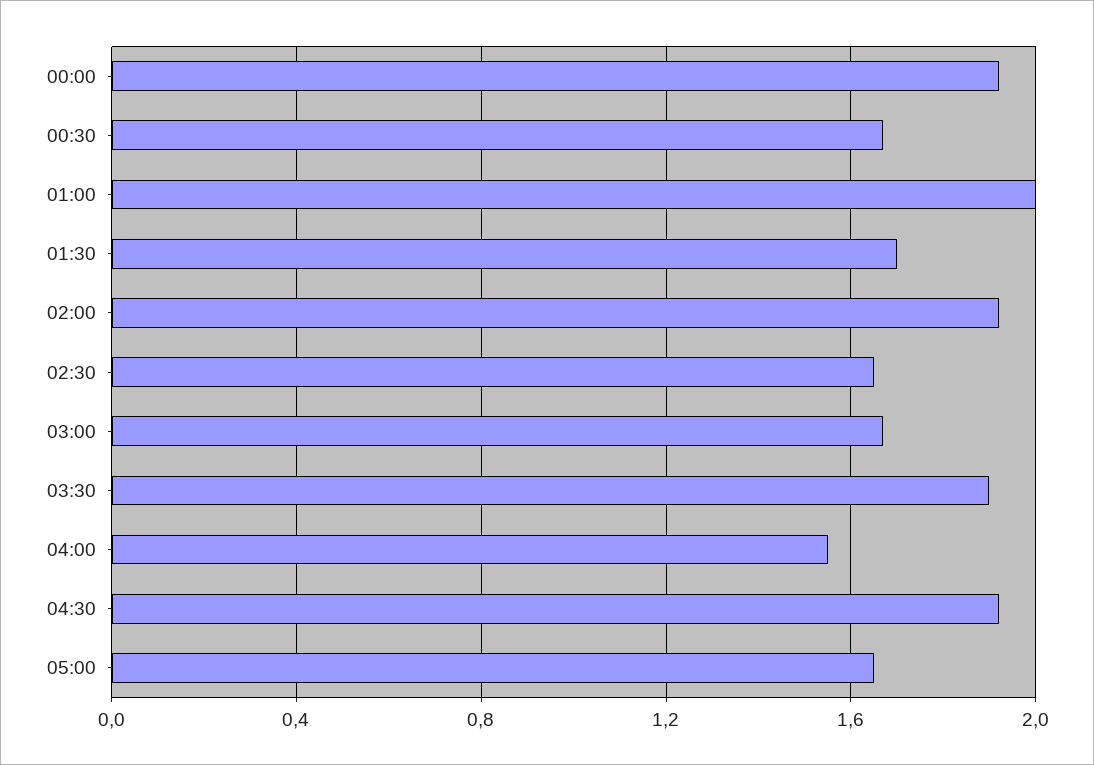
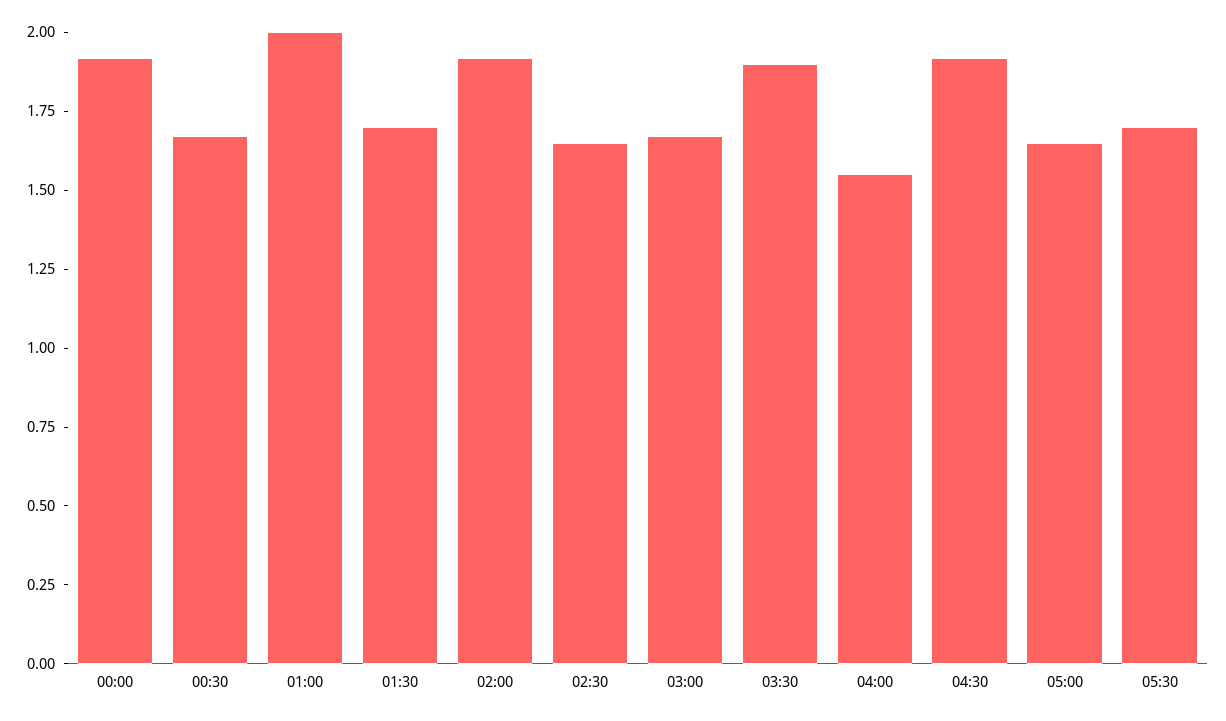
05:30: none -> 1.7

